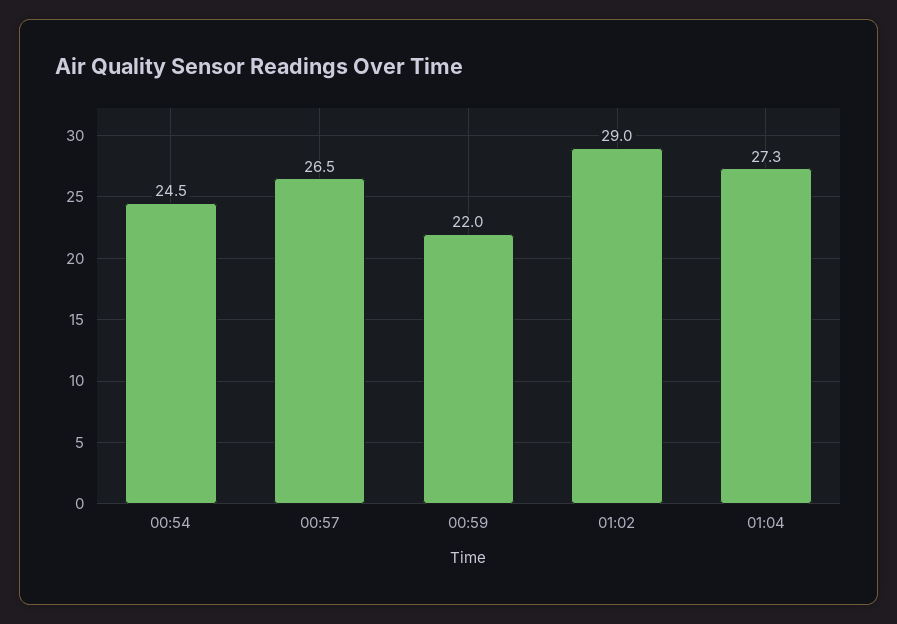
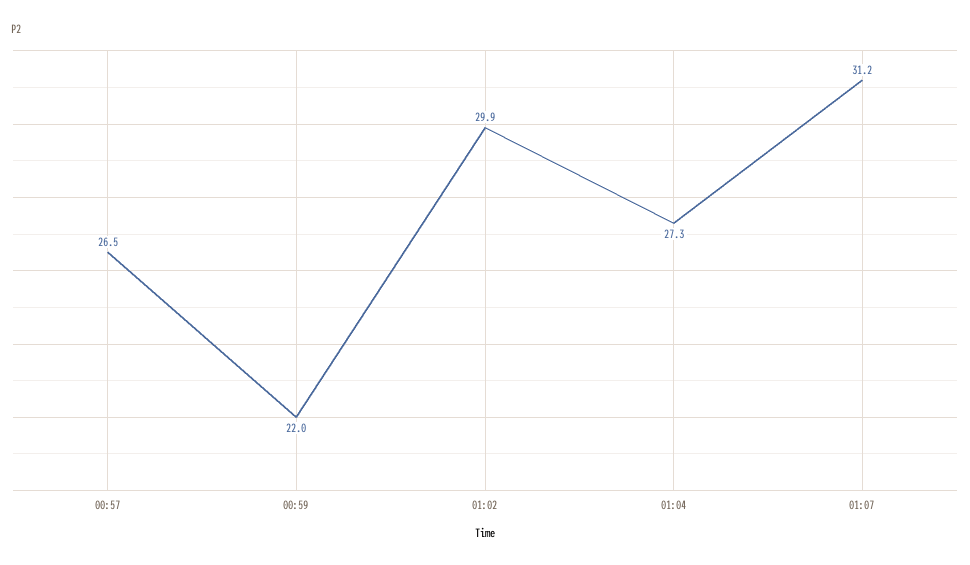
00:54: 24.5 -> none
01:02: 29 -> 29.9
01:07: none -> 31.2

